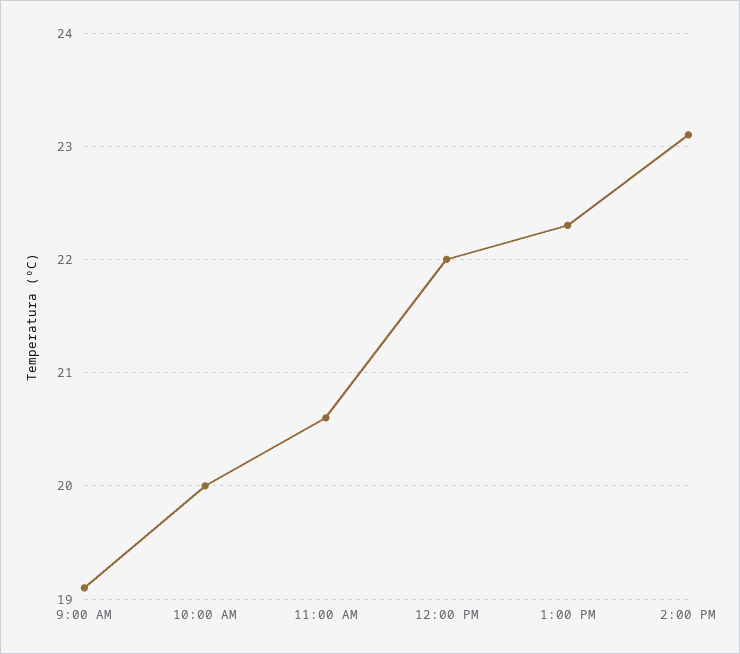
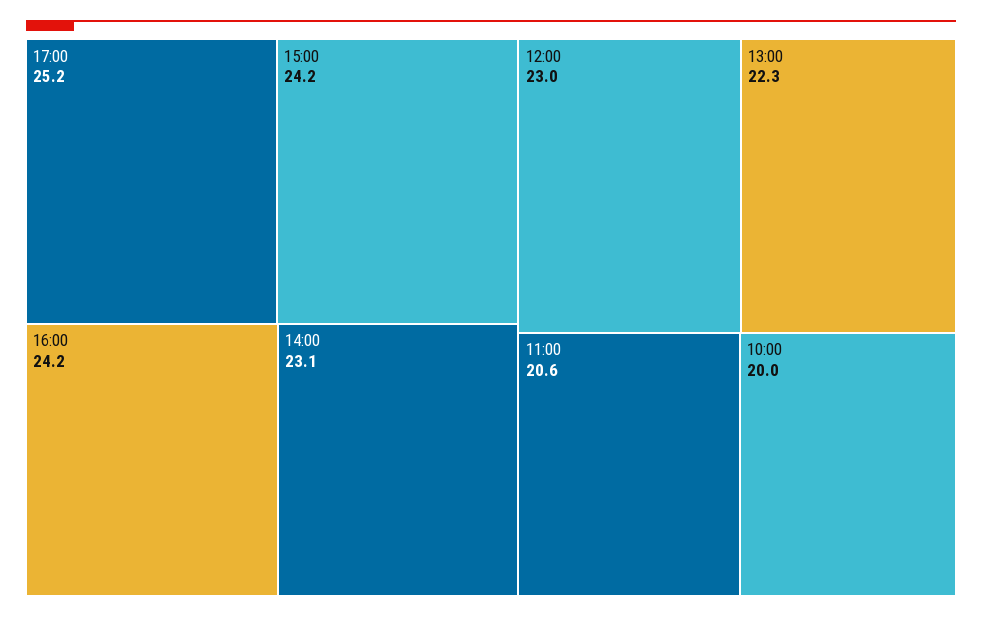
9:00 AM: 19.1 -> none
12:00 PM: 22 -> 23
17:00: none -> 25.2
15:00: none -> 24.2
16:00: none -> 24.2

